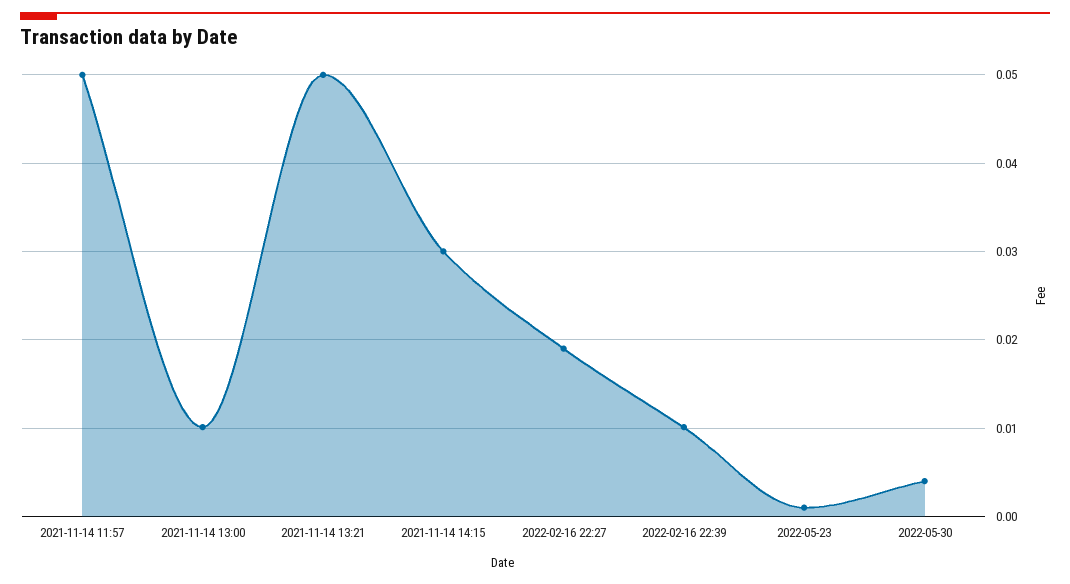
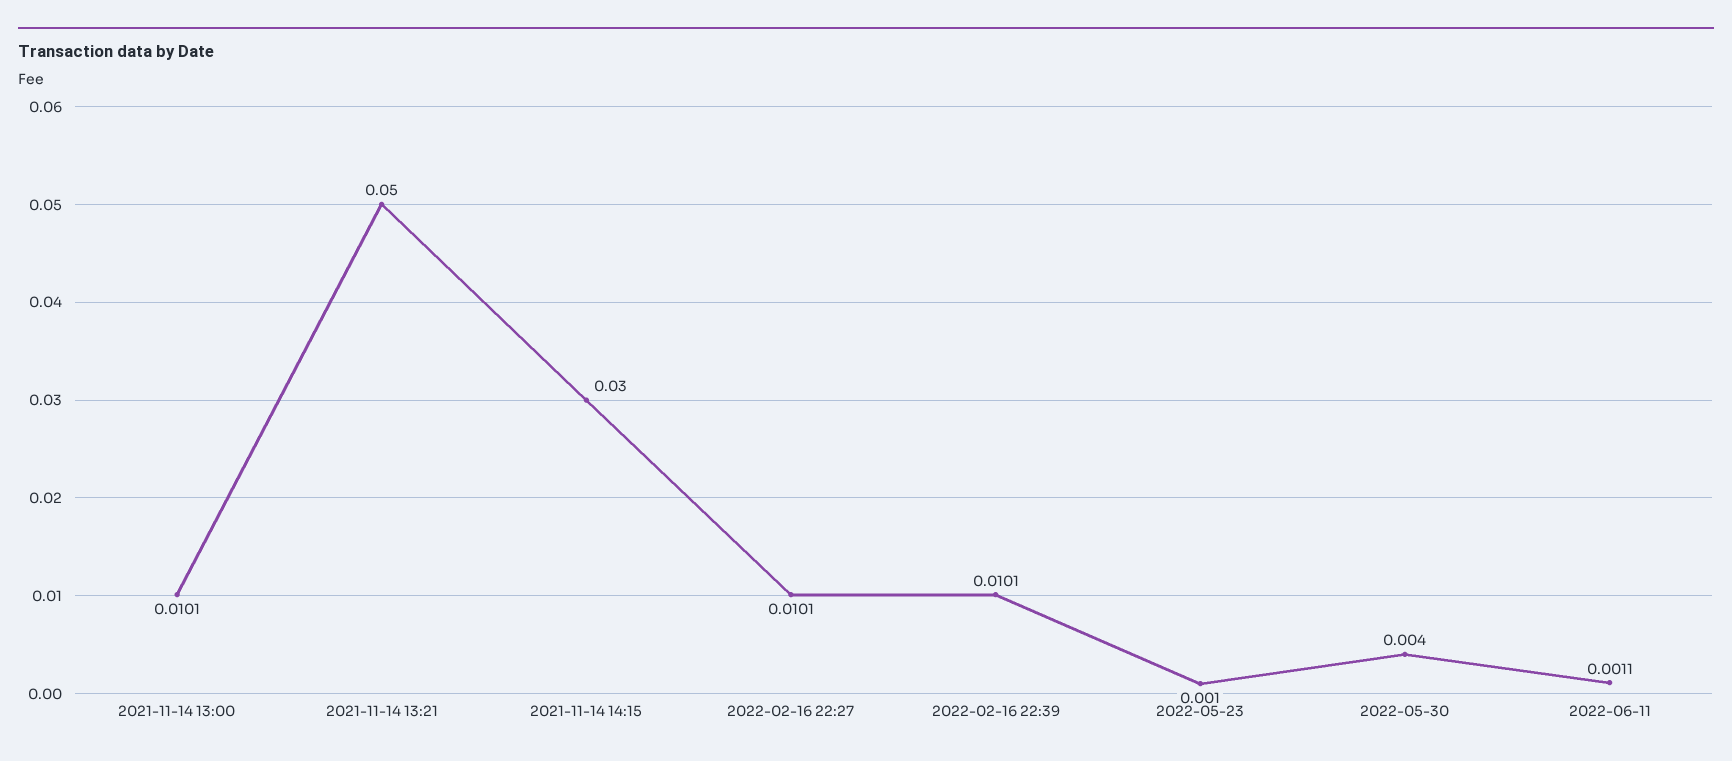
2021-11-14 11:57: 0.05 -> none
2022-02-16 22:27: 0.019 -> 0.0101
2022-06-11: none -> 0.0011

